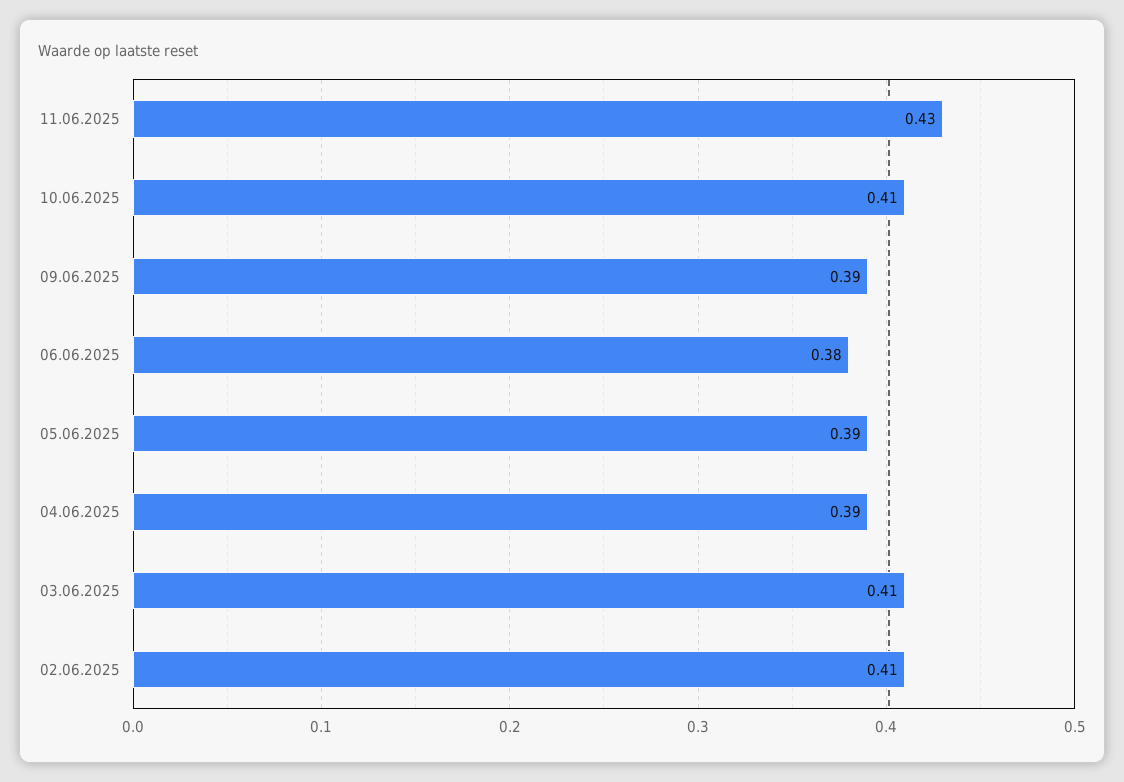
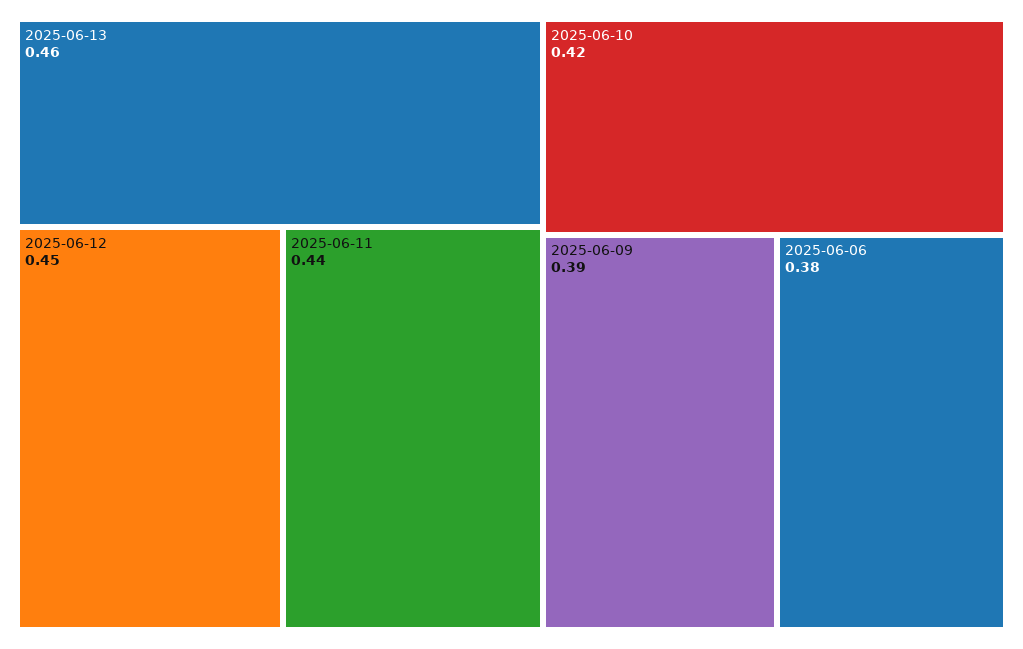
11.06.2025: 0.43 -> 0.44
10.06.2025: 0.41 -> 0.42
05.06.2025: 0.39 -> none
04.06.2025: 0.39 -> none
03.06.2025: 0.41 -> none
02.06.2025: 0.41 -> none
2025-06-13: none -> 0.46
2025-06-12: none -> 0.45

